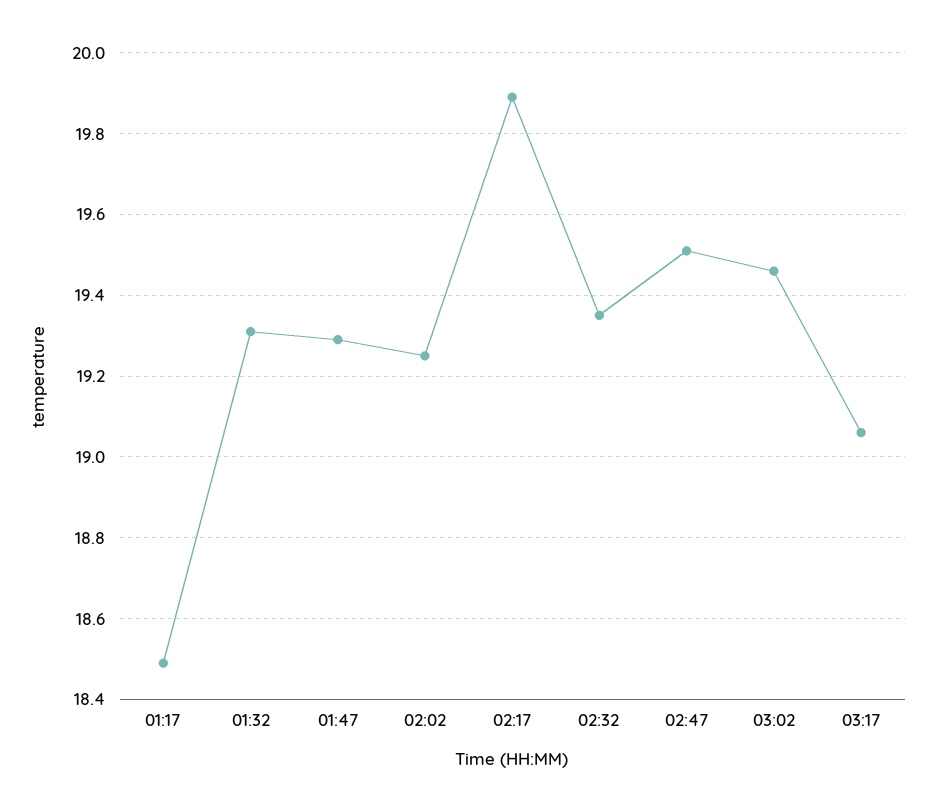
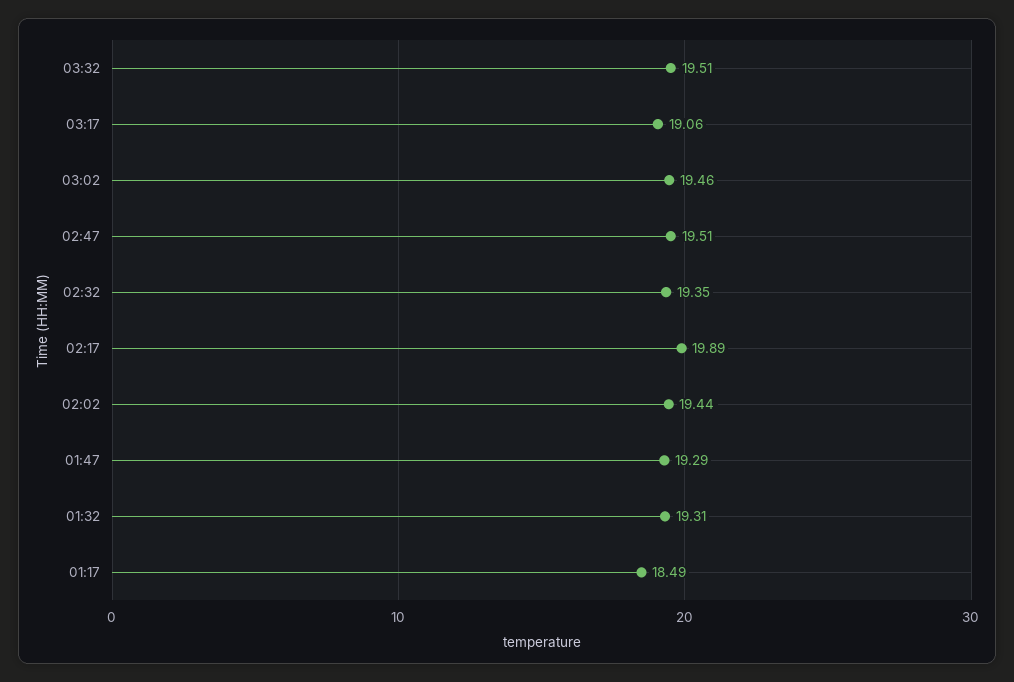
02:02: 19.25 -> 19.44
03:32: none -> 19.51

